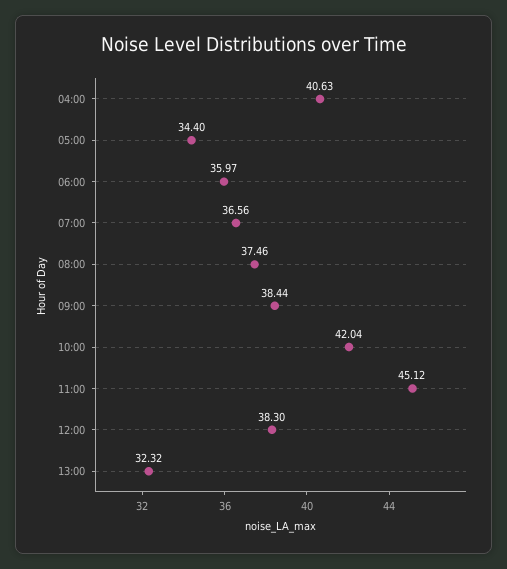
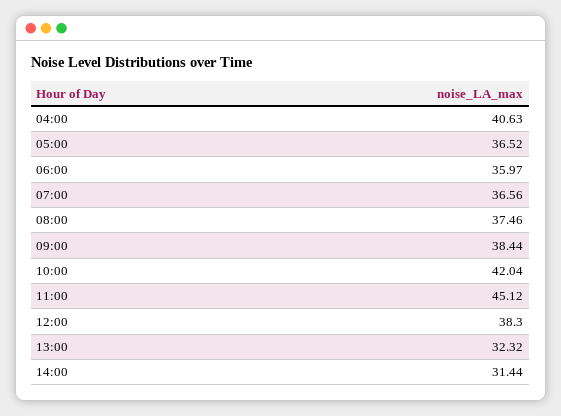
05:00: 34.4 -> 36.52
14:00: none -> 31.44

